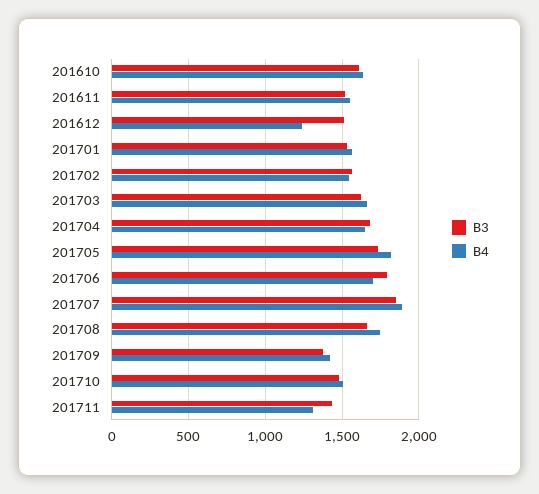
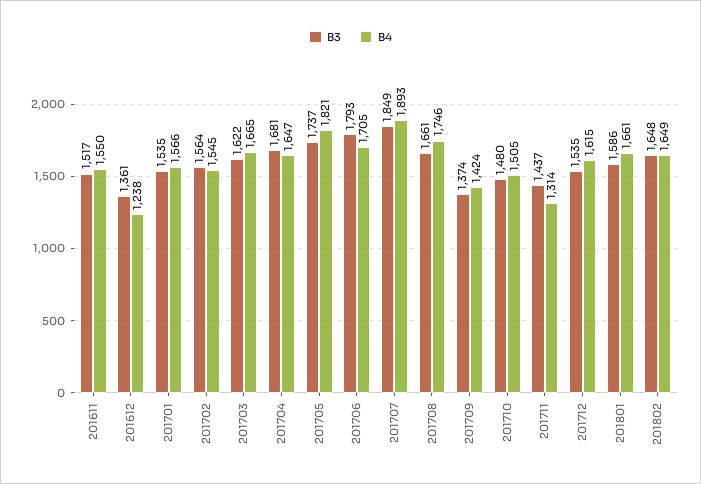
B3, 201610: 1600 -> none
B4, 201610: 1650 -> none
B3, 201612: 1500 -> 1361
B3, 201712: none -> 1535
B4, 201712: none -> 1615
B3, 201801: none -> 1586
B4, 201801: none -> 1661
B3, 201802: none -> 1648
B4, 201802: none -> 1649

